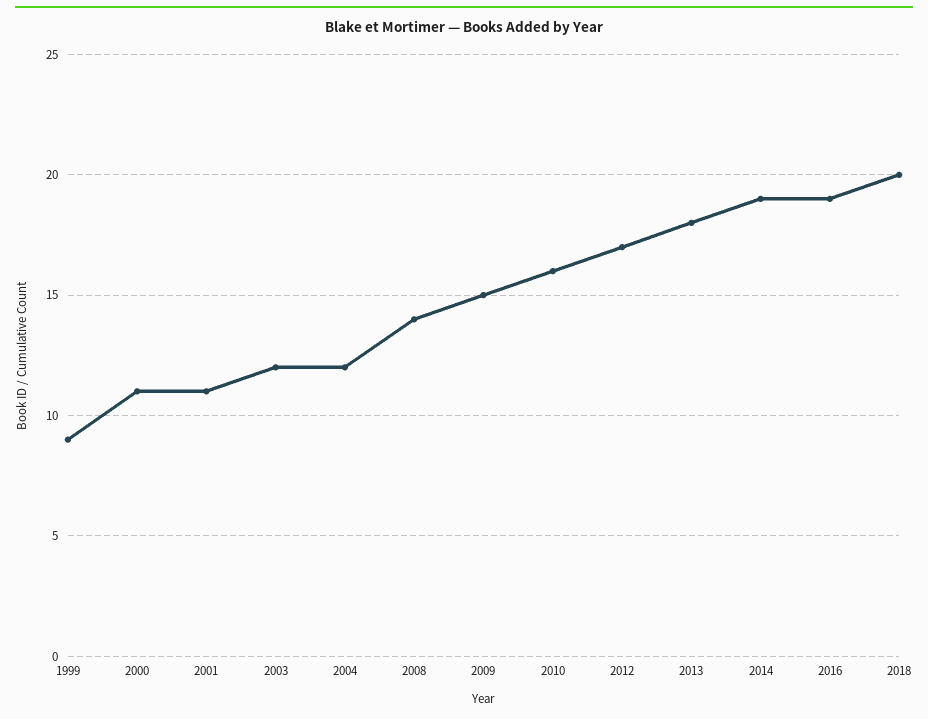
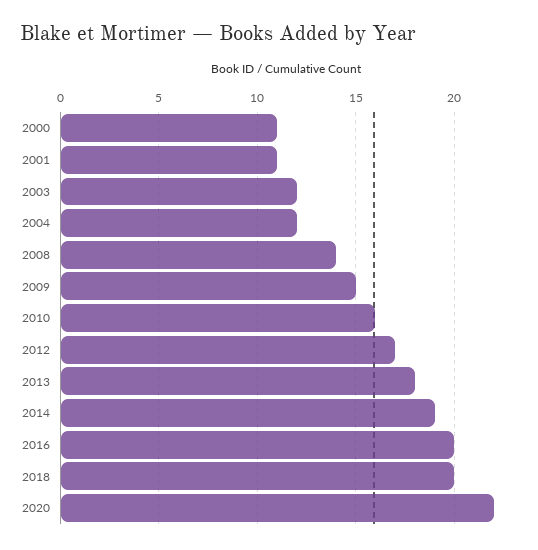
1999: 9 -> none
2016: 19 -> 20
2020: none -> 22

